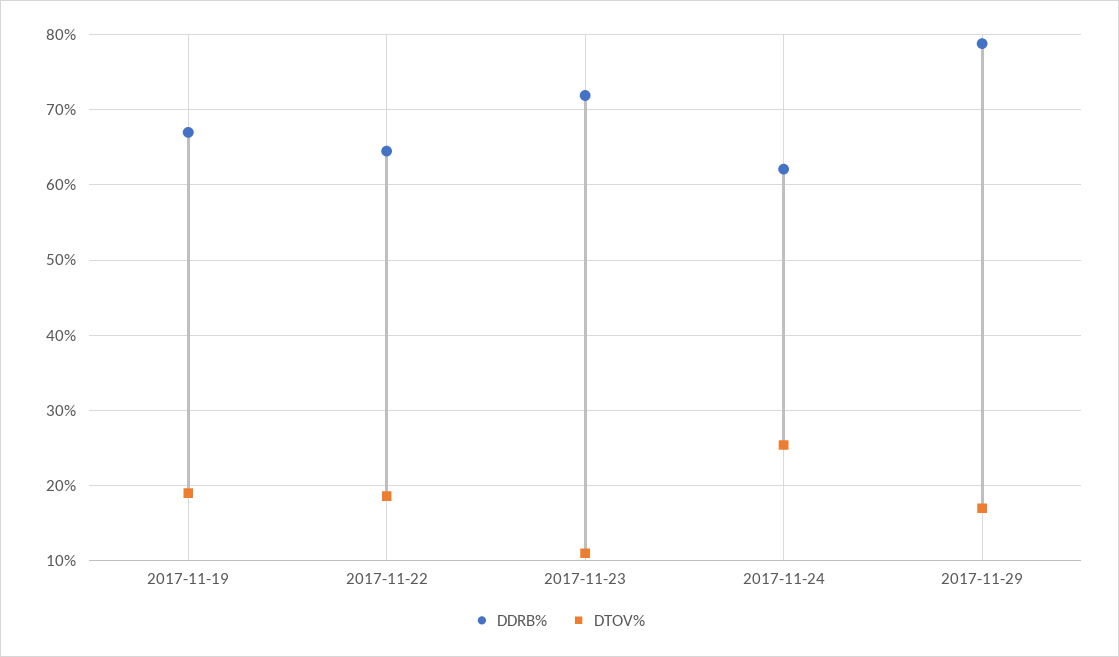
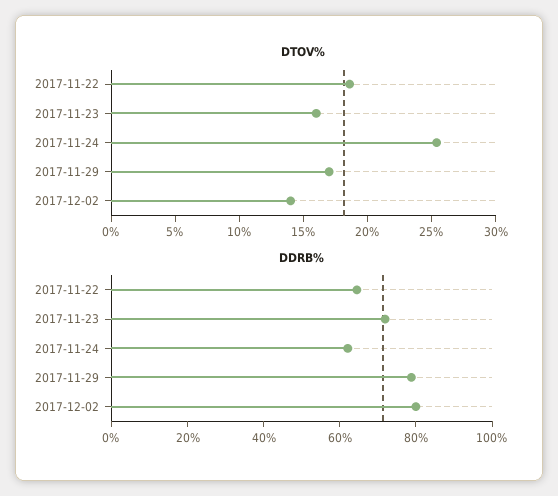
DDRB%, 2017-11-19: 67 -> none
DTOV%, 2017-11-19: 19 -> none
DTOV%, 2017-11-23: 11 -> 16
DTOV%, 2017-12-02: none -> 14
DDRB%, 2017-12-02: none -> 80

